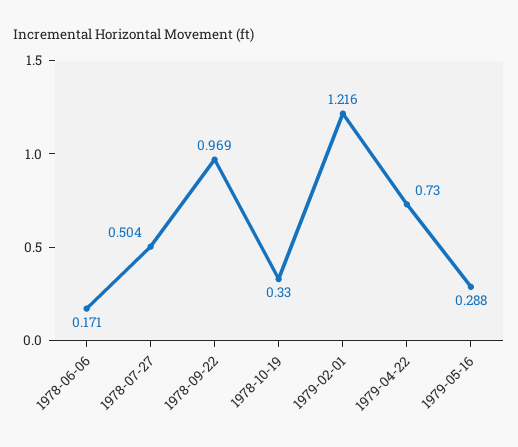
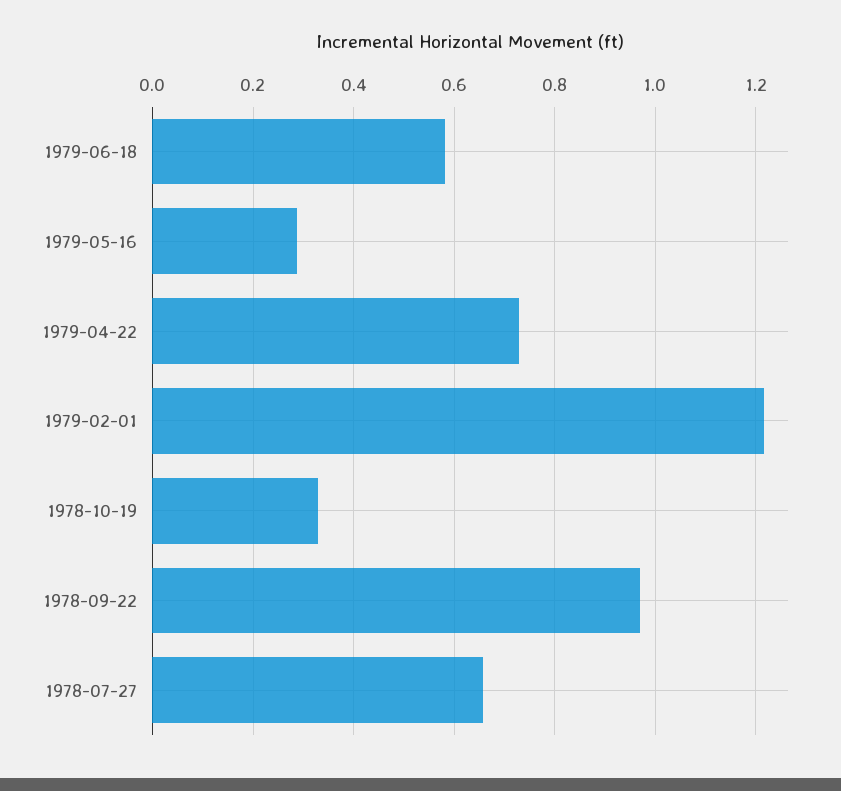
1978-06-06: 0.171 -> none
1978-07-27: 0.504 -> 0.66
1979-06-18: none -> 0.58

